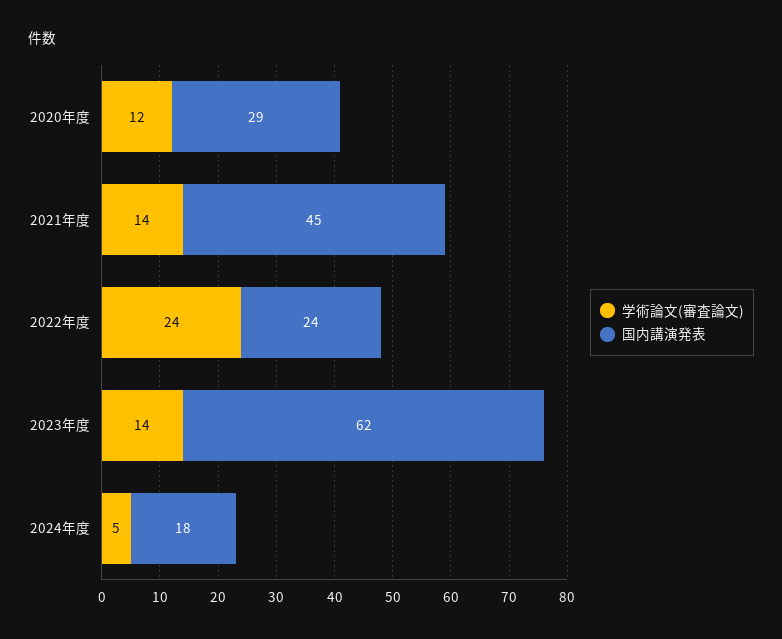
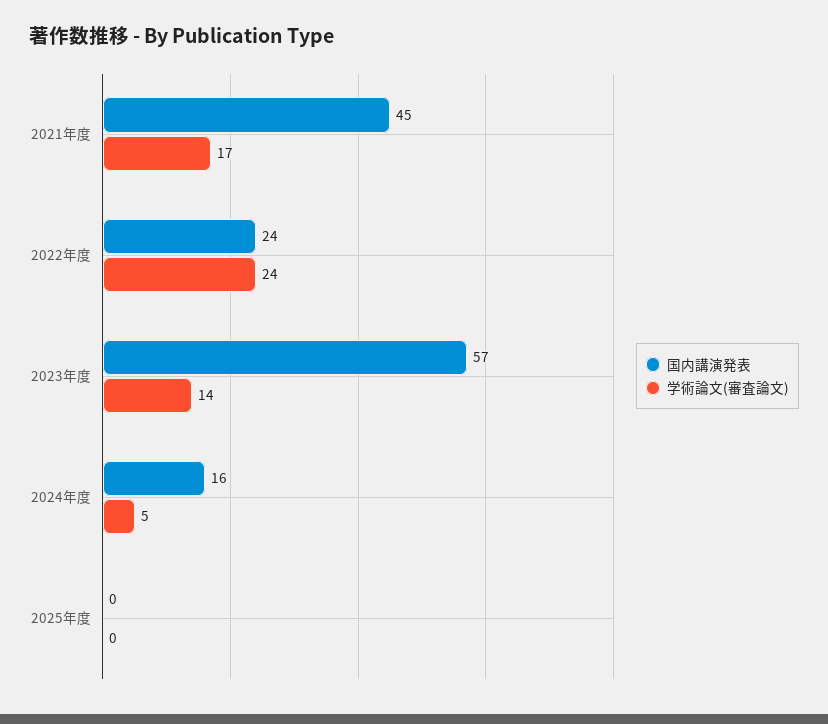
学術論文(審査論文), 2020年度: 12 -> none
国内講演発表, 2020年度: 29 -> none
学術論文(審査論文), 2021年度: 14 -> 17
国内講演発表, 2023年度: 62 -> 57
国内講演発表, 2024年度: 18 -> 16
国内講演発表, 2025年度: none -> 0
学術論文(審査論文), 2025年度: none -> 0

